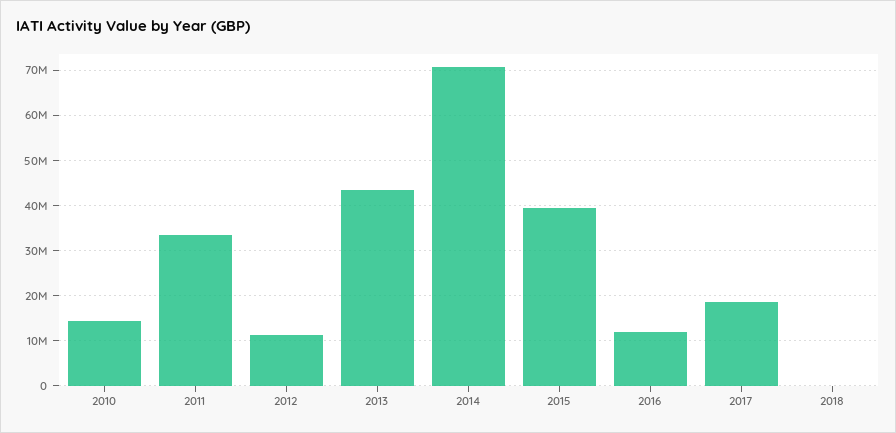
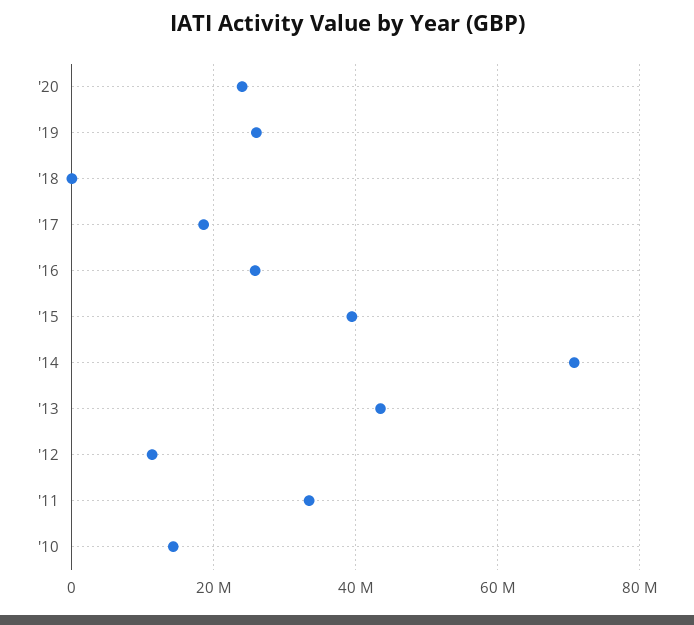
2016: 12000000 -> 26000000
'20: none -> 24000000
'19: none -> 26000000

